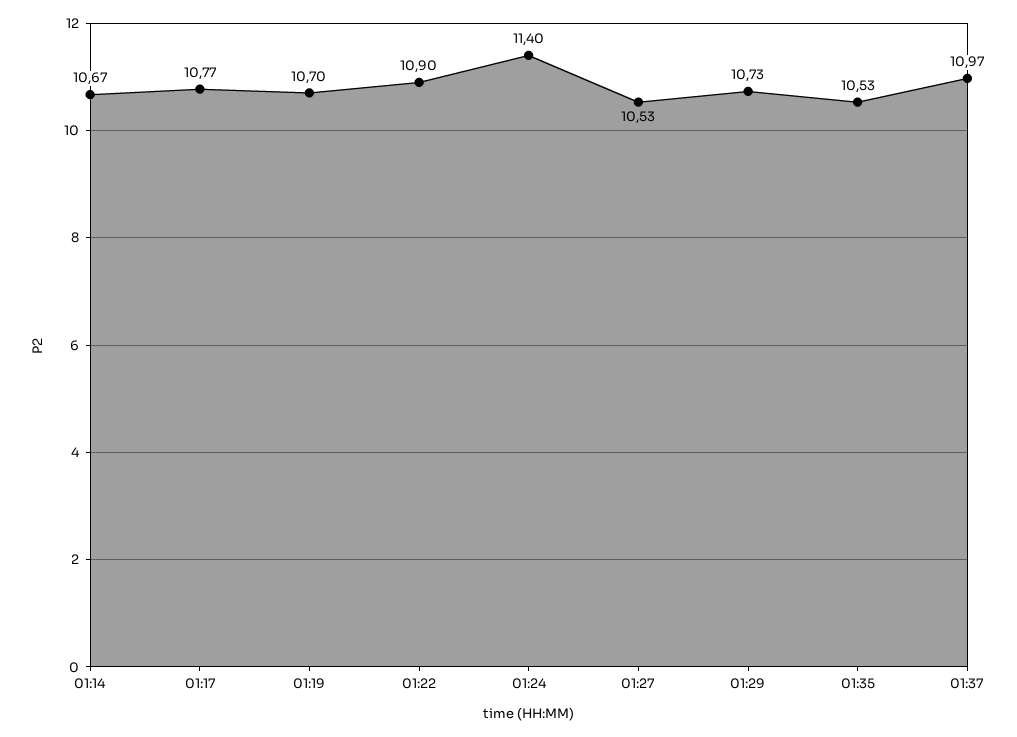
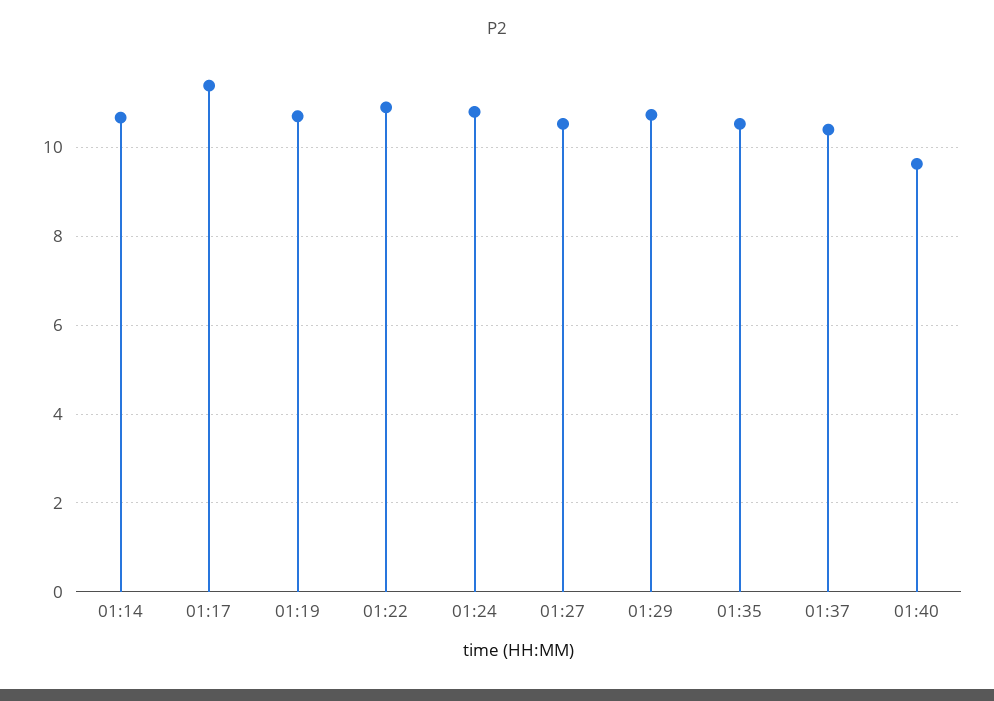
01:17: 10.77 -> 11.4
01:24: 11.4 -> 10.8
01:37: 10.97 -> 10.4
01:40: none -> 9.6

